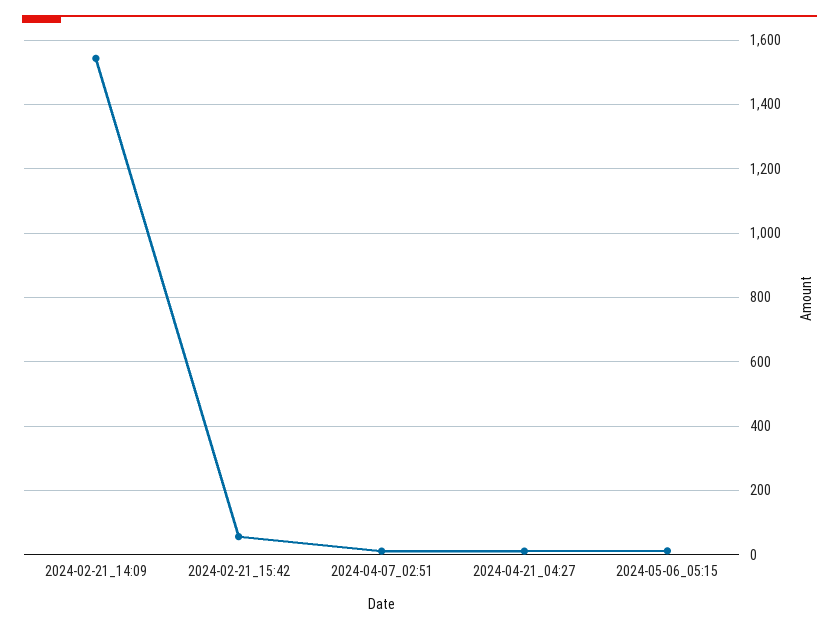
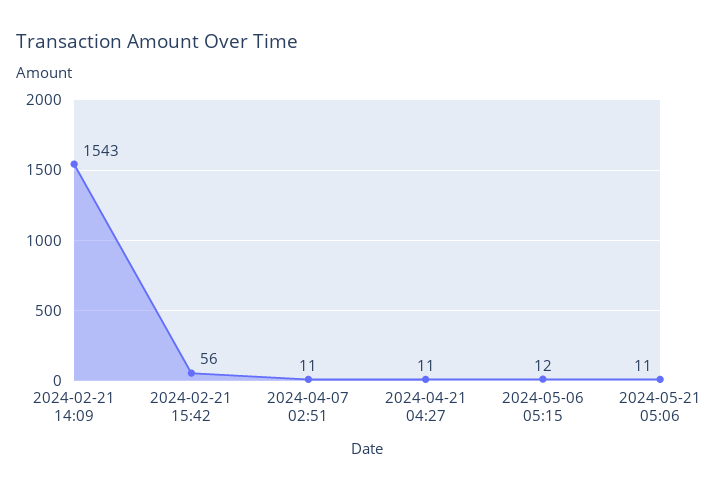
2024-05-21 05:06: none -> 11

